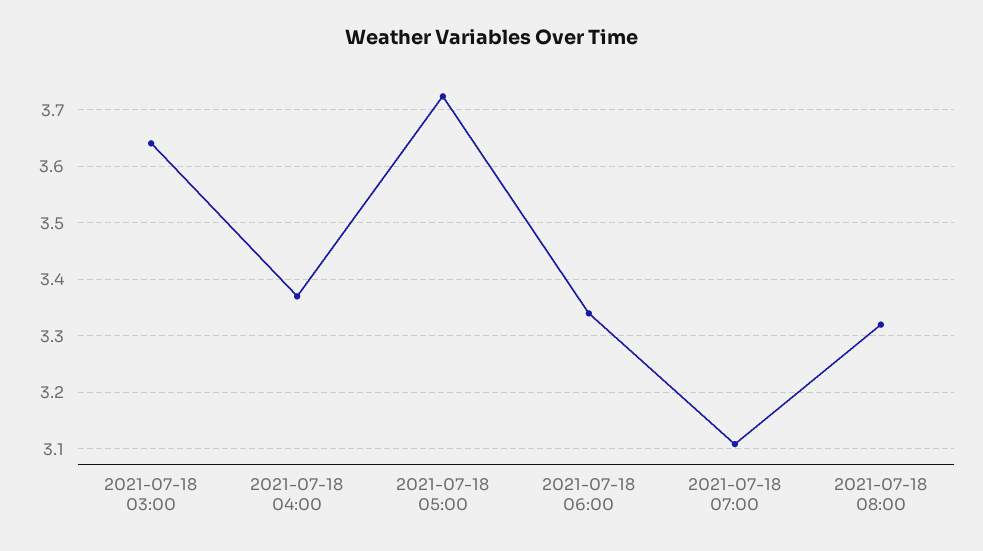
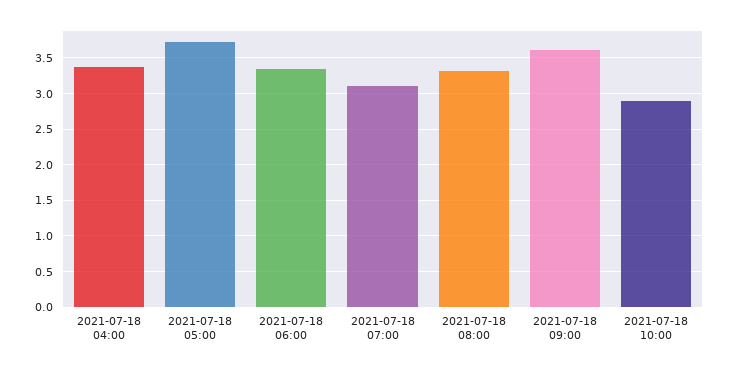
2021-07-18 03:00: 3.64 -> none
2021-07-18 09:00: none -> 3.6
2021-07-18 10:00: none -> 2.9

